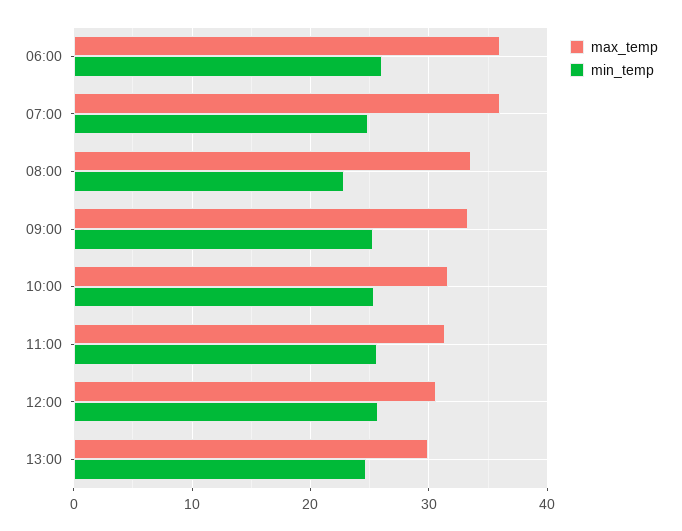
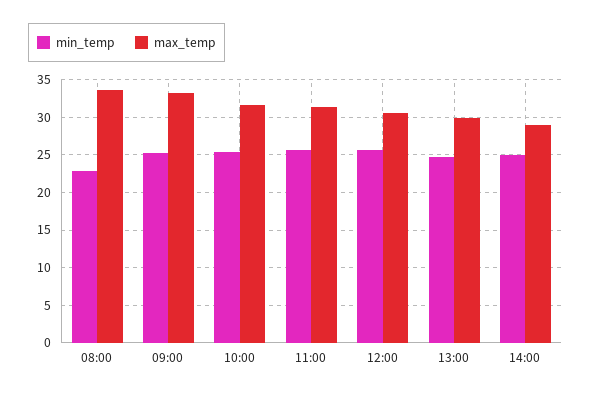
max_temp, 06:00: 36 -> none
min_temp, 06:00: 26 -> none
max_temp, 07:00: 36 -> none
min_temp, 07:00: 25 -> none
min_temp, 14:00: none -> 25
max_temp, 14:00: none -> 29

